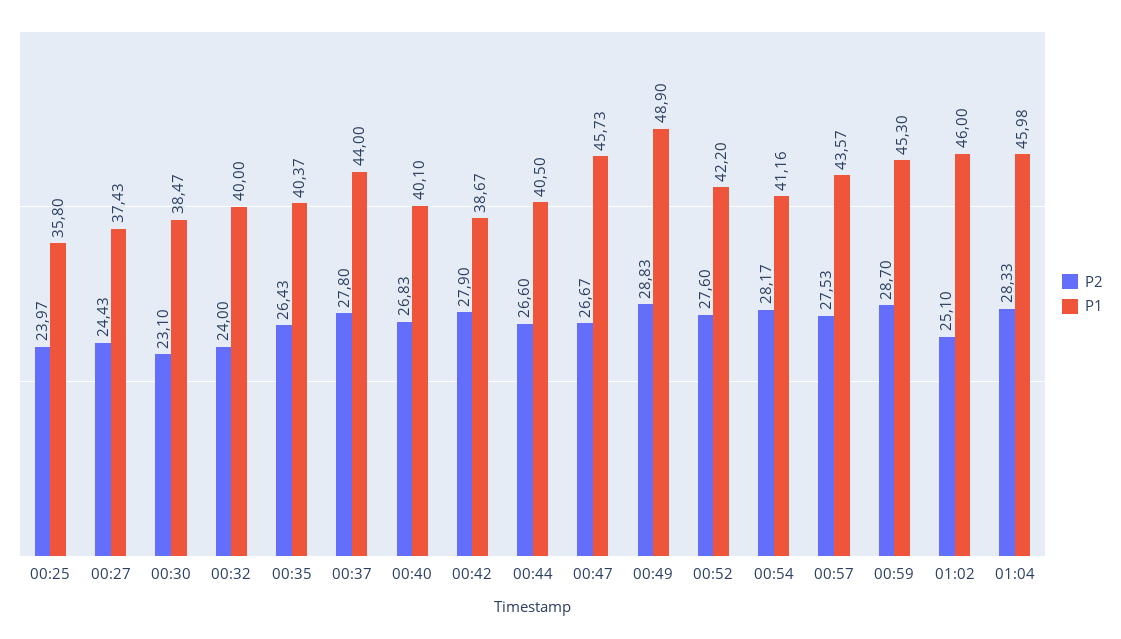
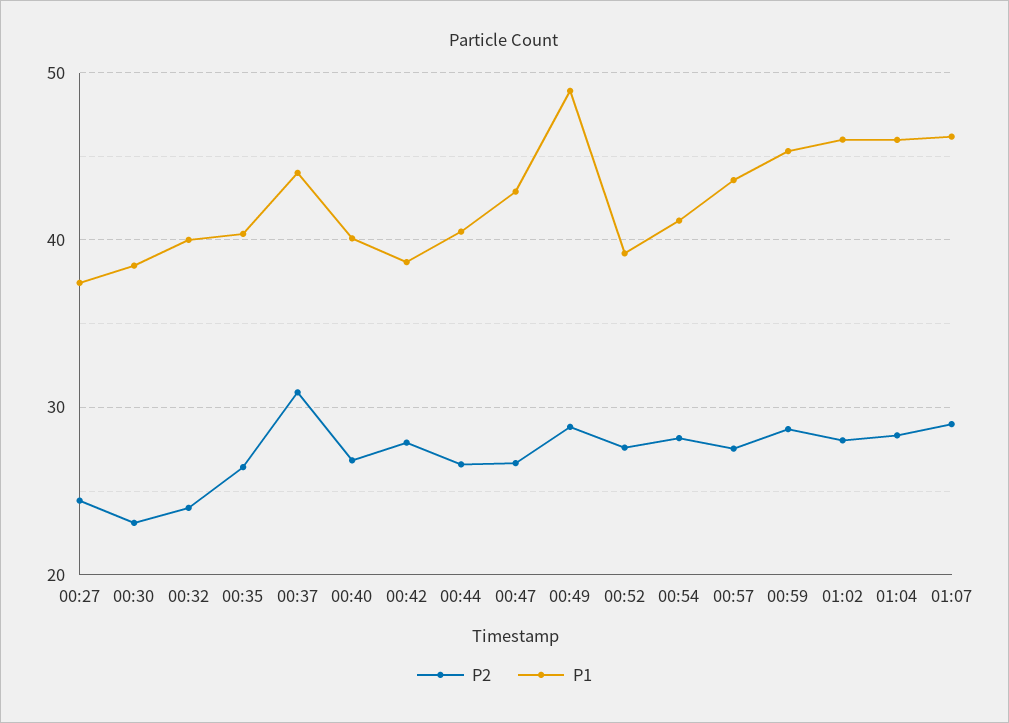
P2, 00:25: 23.97 -> none
P1, 00:25: 35.8 -> none
P2, 00:37: 27.8 -> 31
P1, 00:47: 45.73 -> 43
P1, 00:52: 42.2 -> 39
P2, 01:02: 25.1 -> 28
P2, 01:07: none -> 29
P1, 01:07: none -> 46

